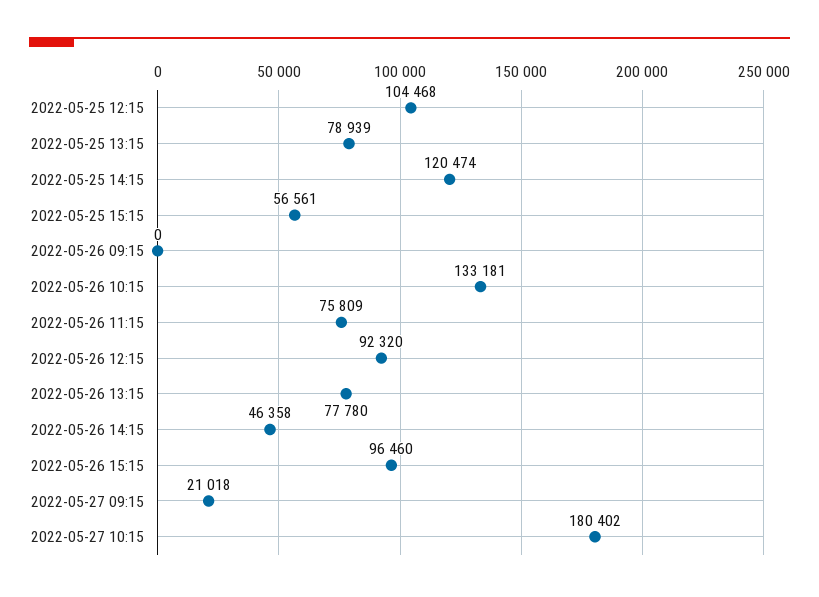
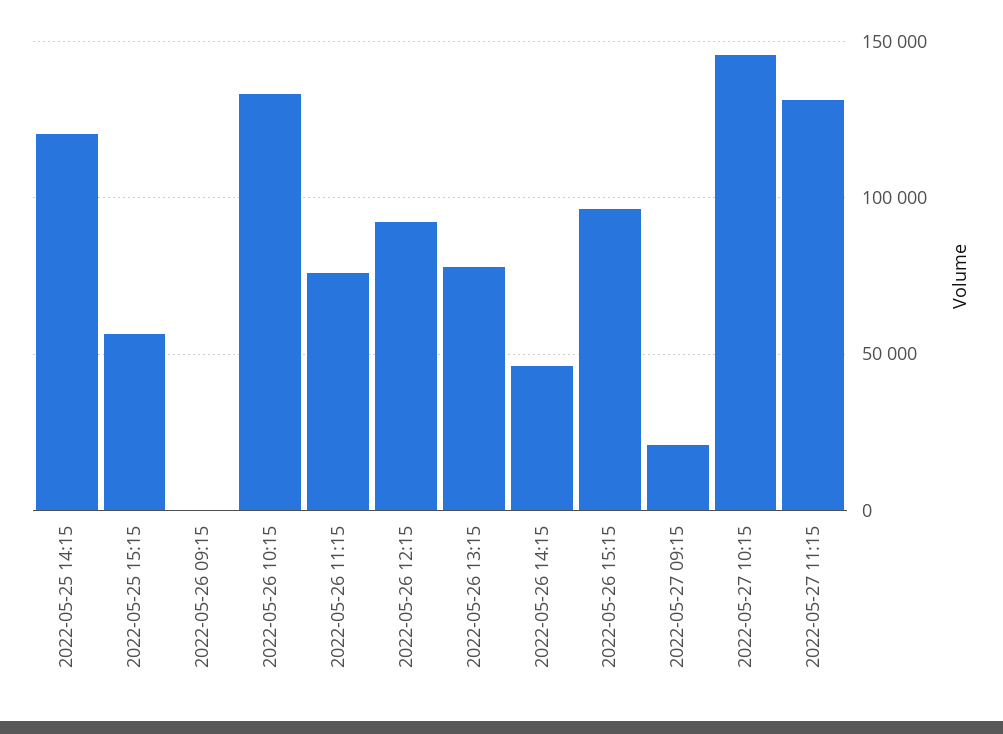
2022-05-25 12:15: 104468 -> none
2022-05-25 13:15: 78939 -> none
2022-05-27 10:15: 180402 -> 145000
2022-05-27 11:15: none -> 130000

